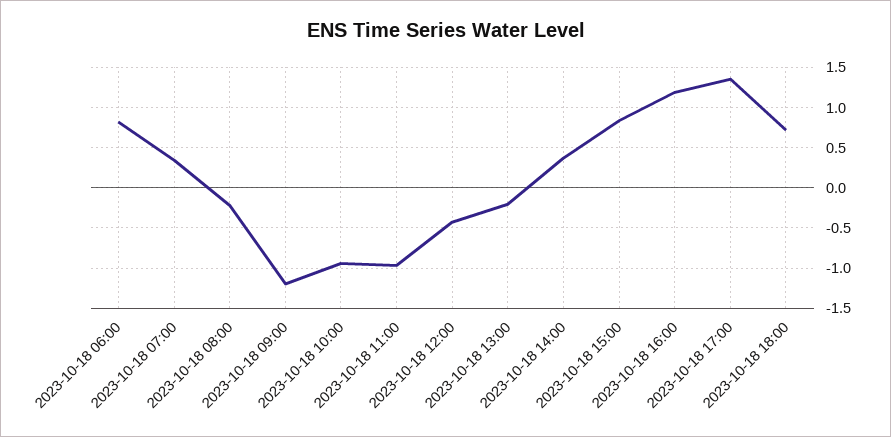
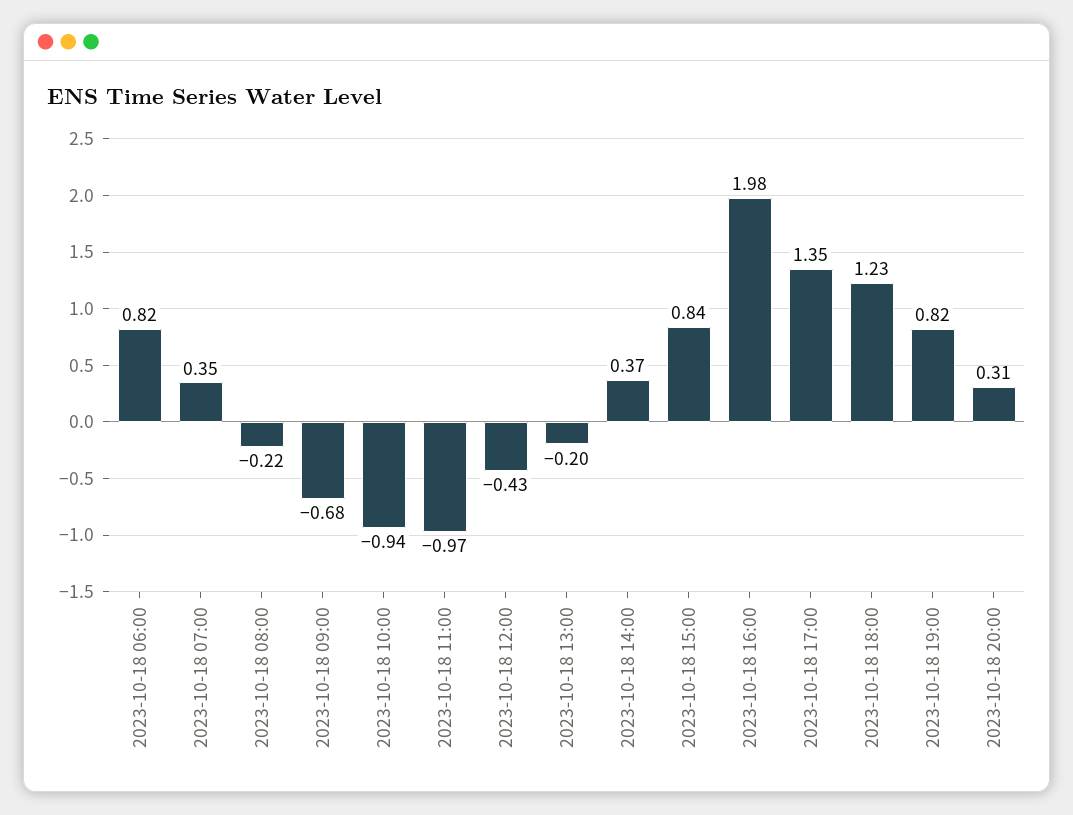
2023-10-18 09:00: -1.2 -> -0.68
2023-10-18 16:00: 1.2 -> 1.98
2023-10-18 18:00: 0.7 -> 1.23
2023-10-18 19:00: none -> 0.82
2023-10-18 20:00: none -> 0.31

